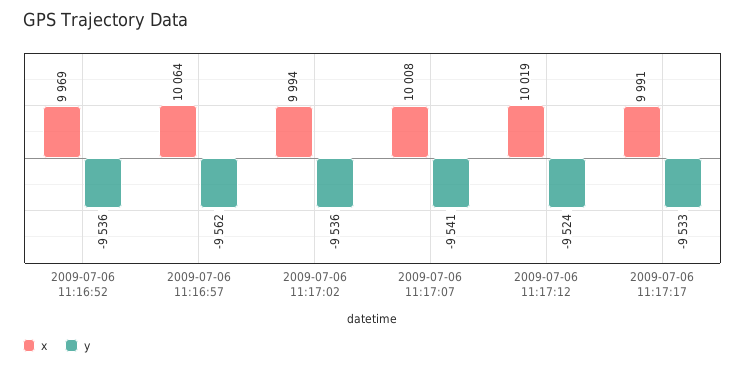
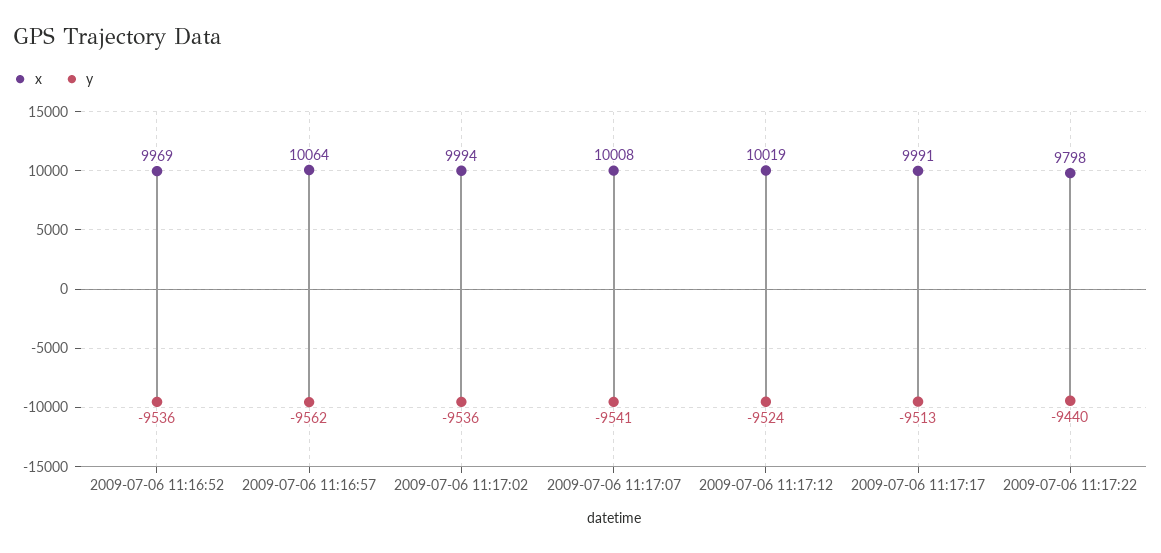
y, 2009-07-06 11:17:17: -9533 -> -9513
x, 2009-07-06 11:17:22: none -> 9798
y, 2009-07-06 11:17:22: none -> -9440

